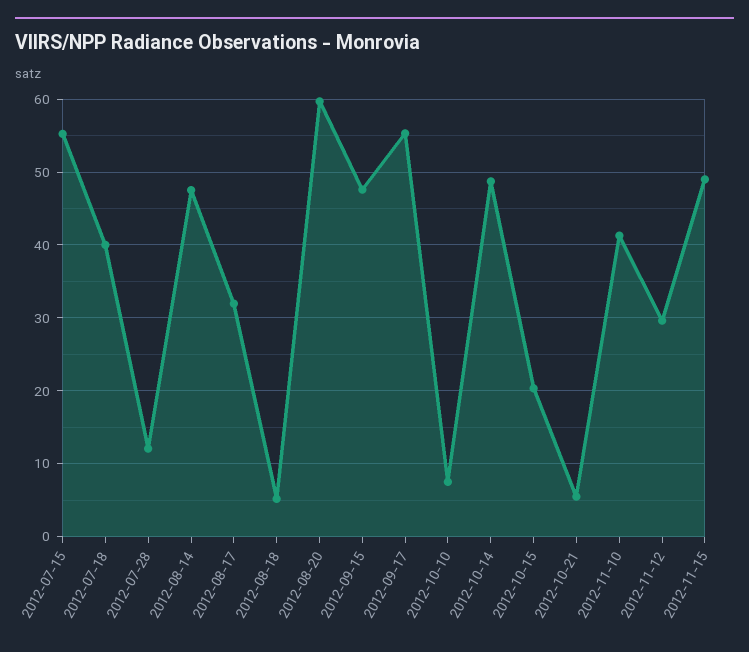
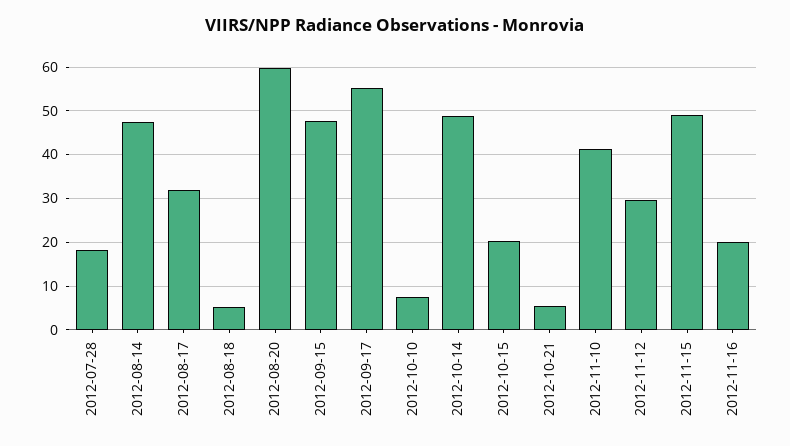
2012-07-15: 55 -> none
2012-07-18: 40 -> none
2012-07-28: 12 -> 18
2012-11-16: none -> 20

